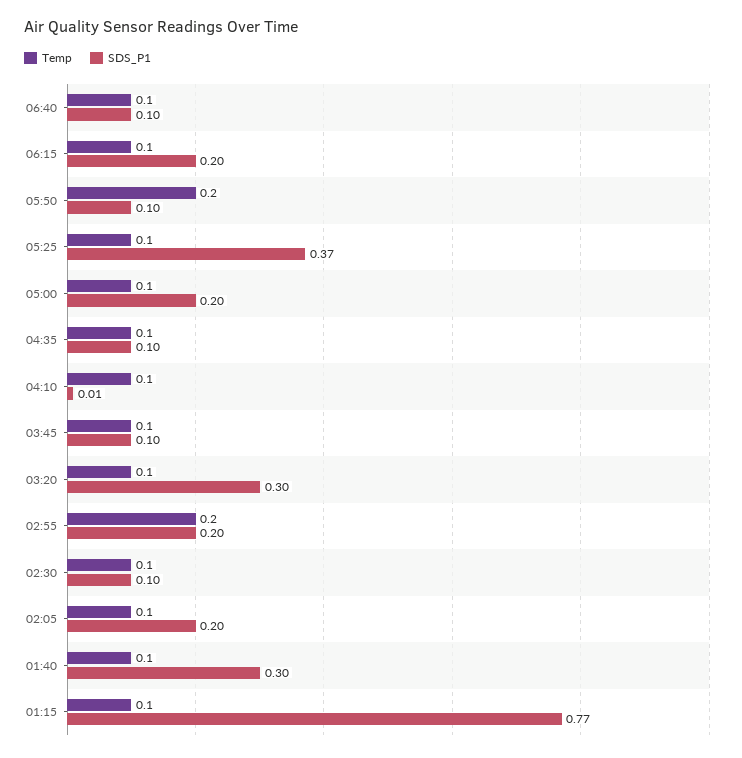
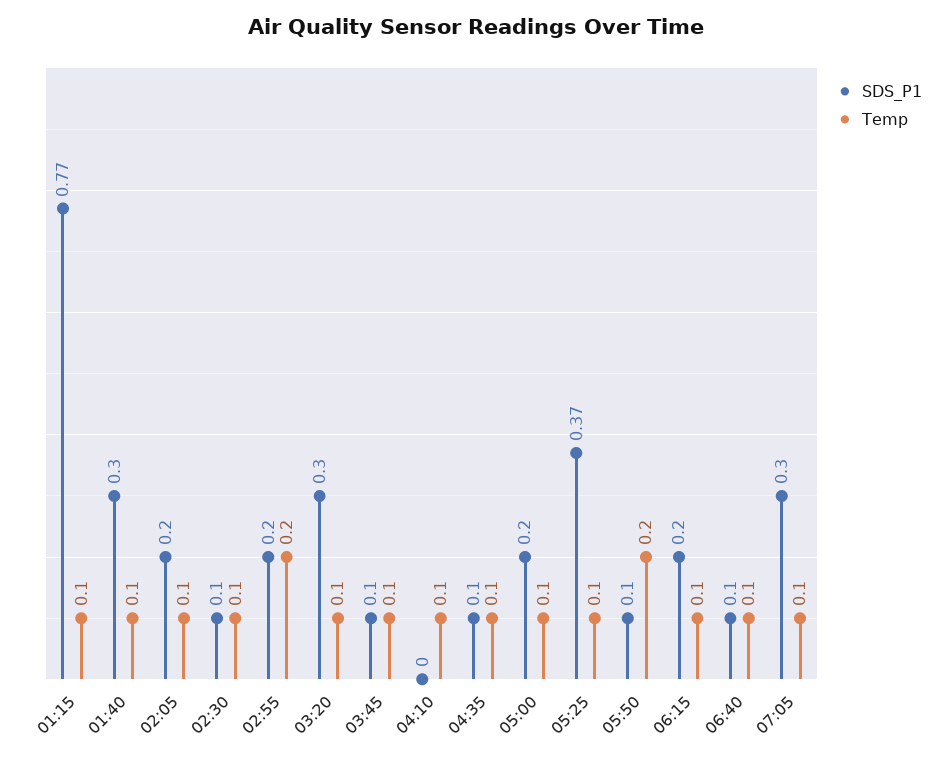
SDS_P1, 04:10: 0.01 -> 0
SDS_P1, 07:05: none -> 0.3
Temp, 07:05: none -> 0.1

